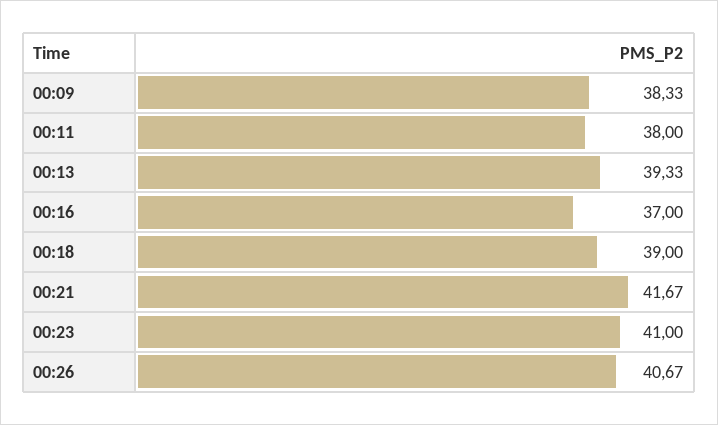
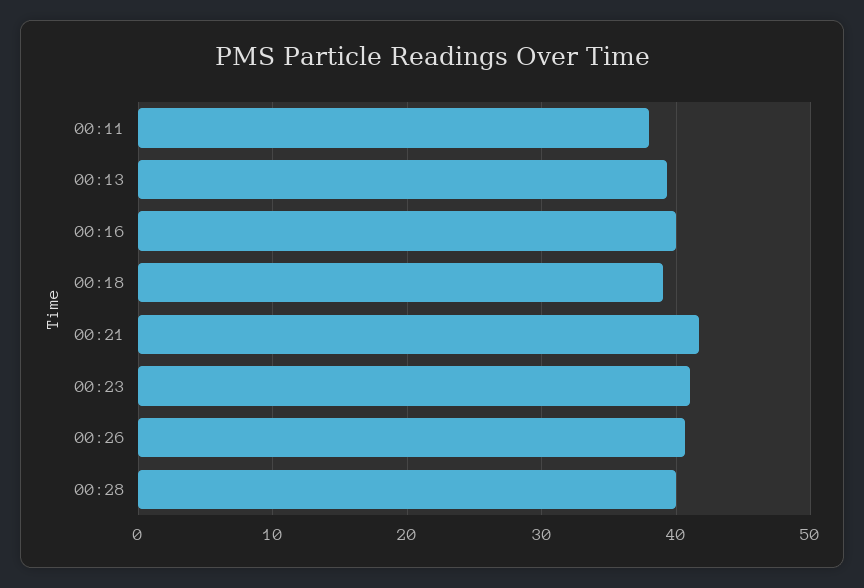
00:09: 38.33 -> none
00:16: 37 -> 40
00:28: none -> 40

